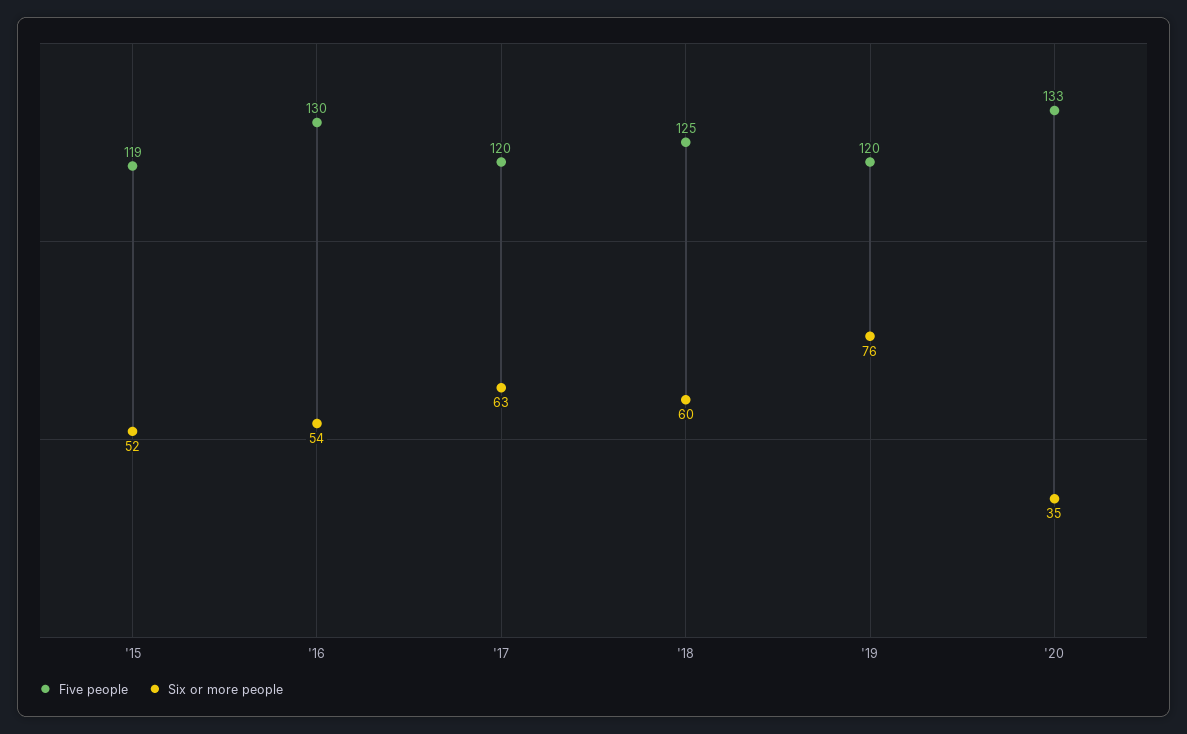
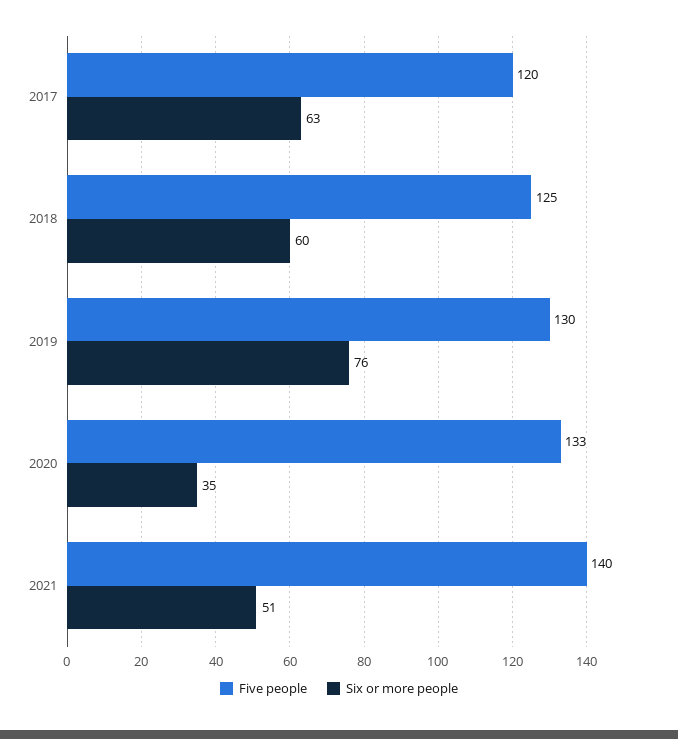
Five people, '15: 119 -> none
Six or more people, '15: 52 -> none
Five people, '16: 130 -> none
Six or more people, '16: 54 -> none
Five people, '19: 120 -> 130
Five people, 2021: none -> 140
Six or more people, 2021: none -> 51

